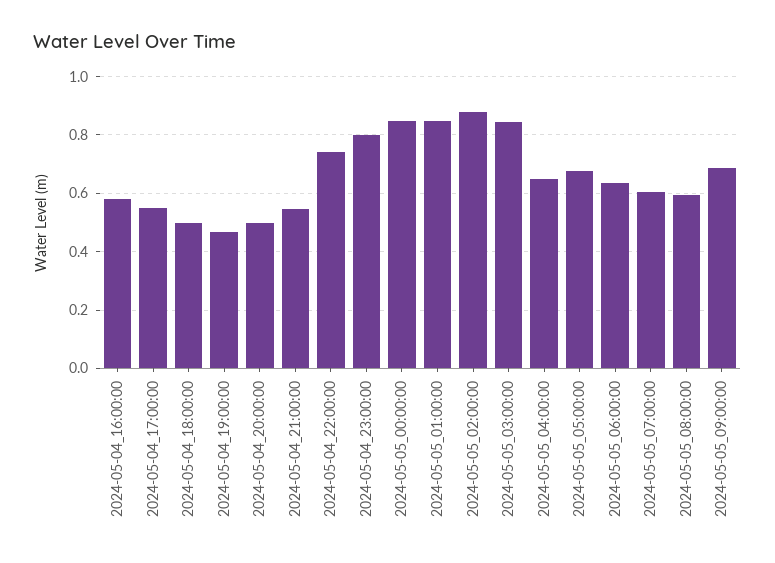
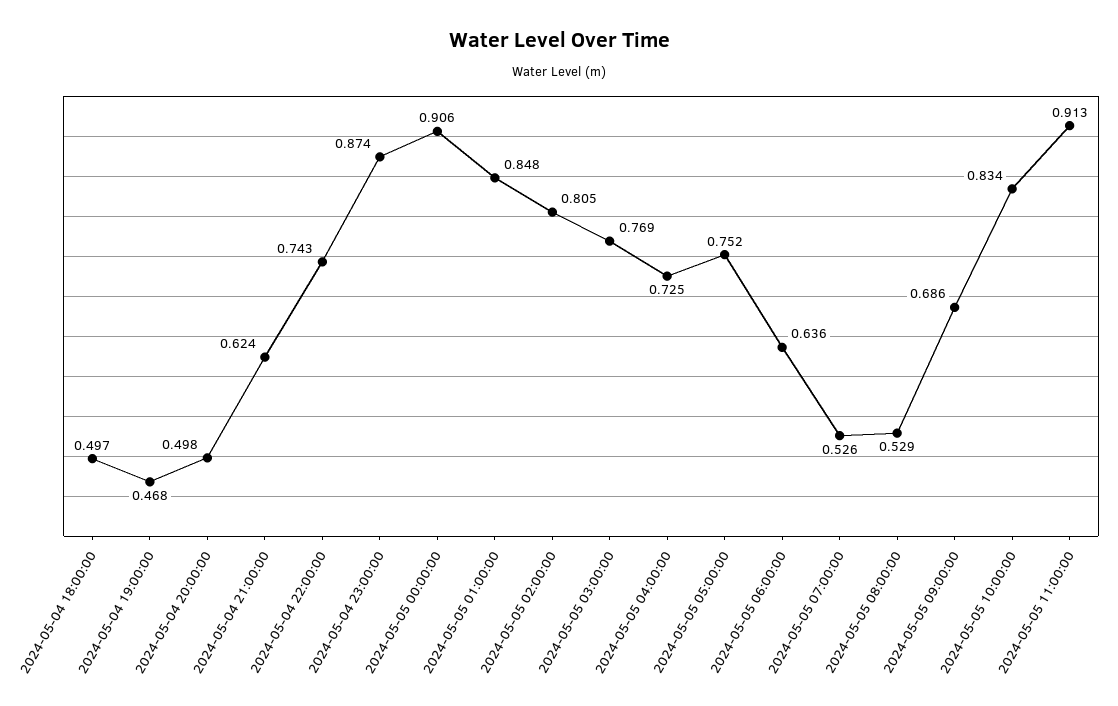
2024-05-04_16:00:00: 0.575 -> none
2024-05-04_17:00:00: 0.55 -> none
2024-05-04_21:00:00: 0.55 -> 0.624
2024-05-04_23:00:00: 0.8 -> 0.874
2024-05-05_00:00:00: 0.85 -> 0.906
2024-05-05_02:00:00: 0.875 -> 0.805
2024-05-05_03:00:00: 0.85 -> 0.769
2024-05-05_04:00:00: 0.65 -> 0.725
2024-05-05_05:00:00: 0.675 -> 0.752
2024-05-05_07:00:00: 0.6 -> 0.526
2024-05-05_08:00:00: 0.6 -> 0.529
2024-05-05 10:00:00: none -> 0.834
2024-05-05 11:00:00: none -> 0.913

